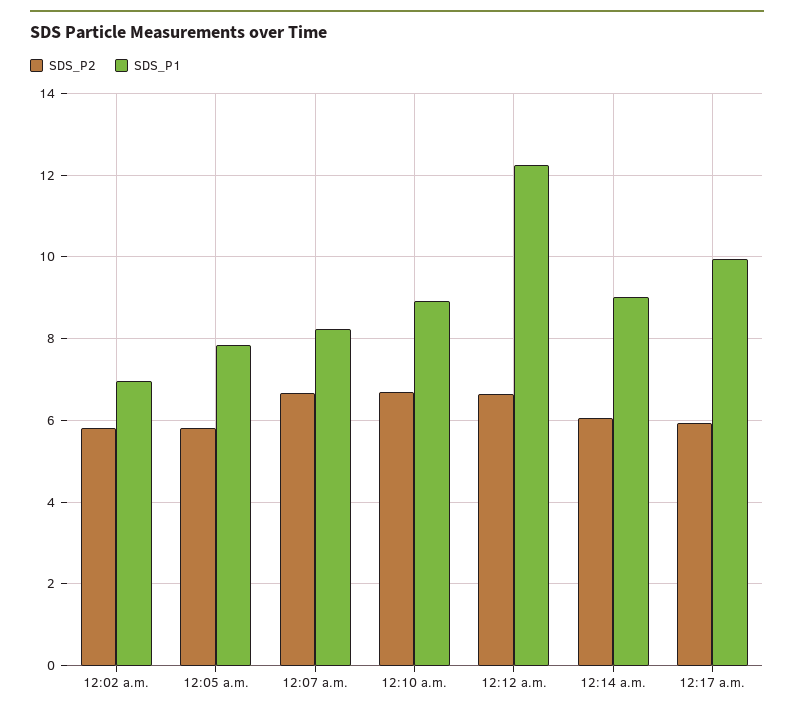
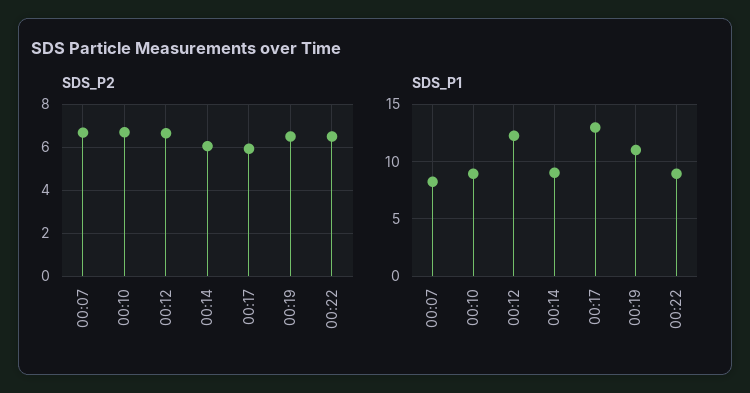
SDS_P2, 12:02 a.m.: 5.8 -> none
SDS_P1, 12:02 a.m.: 7 -> none
SDS_P2, 12:05 a.m.: 5.8 -> none
SDS_P1, 12:05 a.m.: 7.8 -> none
SDS_P1, 12:17 a.m.: 10 -> 13
SDS_P2, 00:19: none -> 6.5
SDS_P2, 00:22: none -> 6.5
SDS_P1, 00:19: none -> 11
SDS_P1, 00:22: none -> 9

